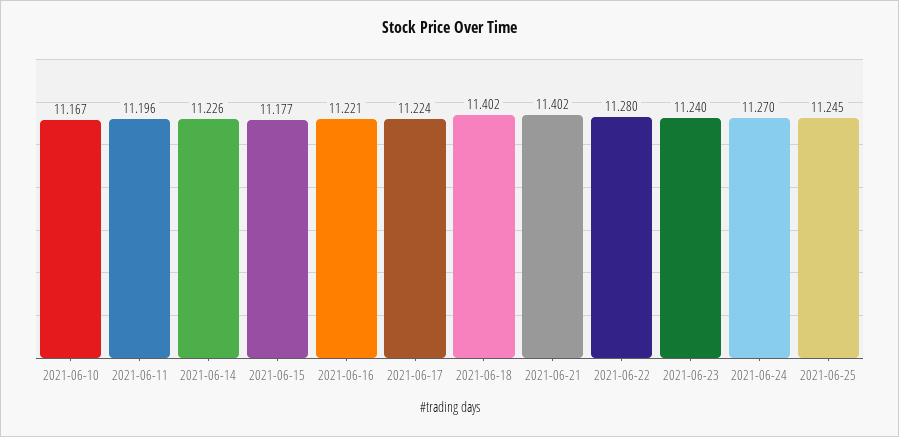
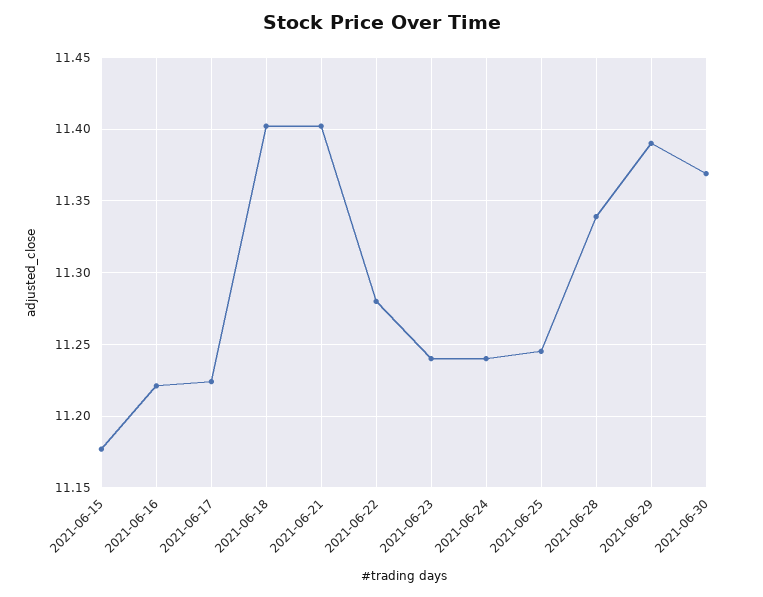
2021-06-10: 11.167 -> none
2021-06-11: 11.196 -> none
2021-06-14: 11.226 -> none
2021-06-24: 11.27 -> 11.24
2021-06-28: none -> 11.34
2021-06-29: none -> 11.39
2021-06-30: none -> 11.37

